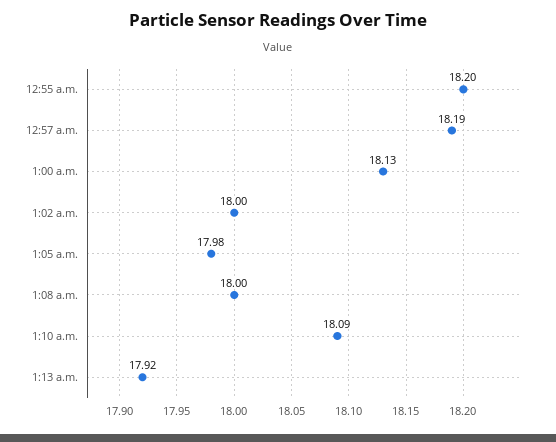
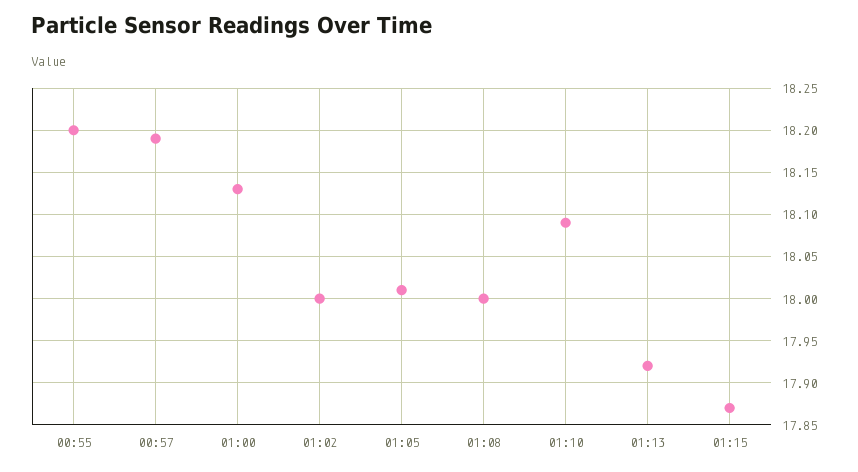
1:05 a.m.: 17.98 -> 18.01
01:15: none -> 17.87

